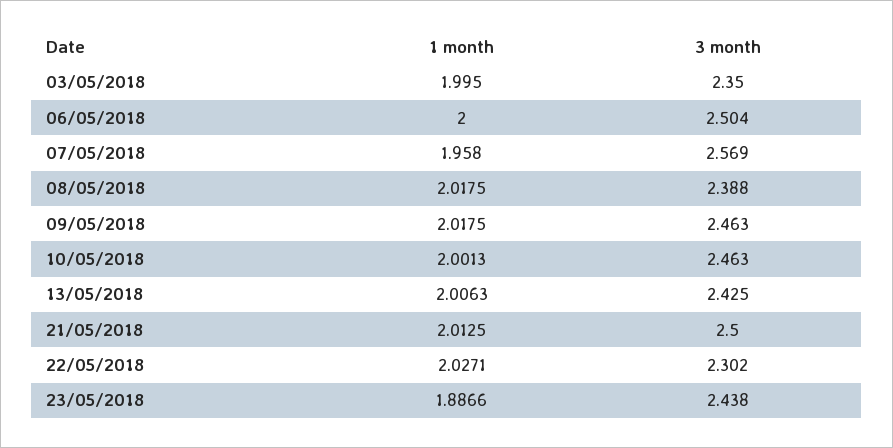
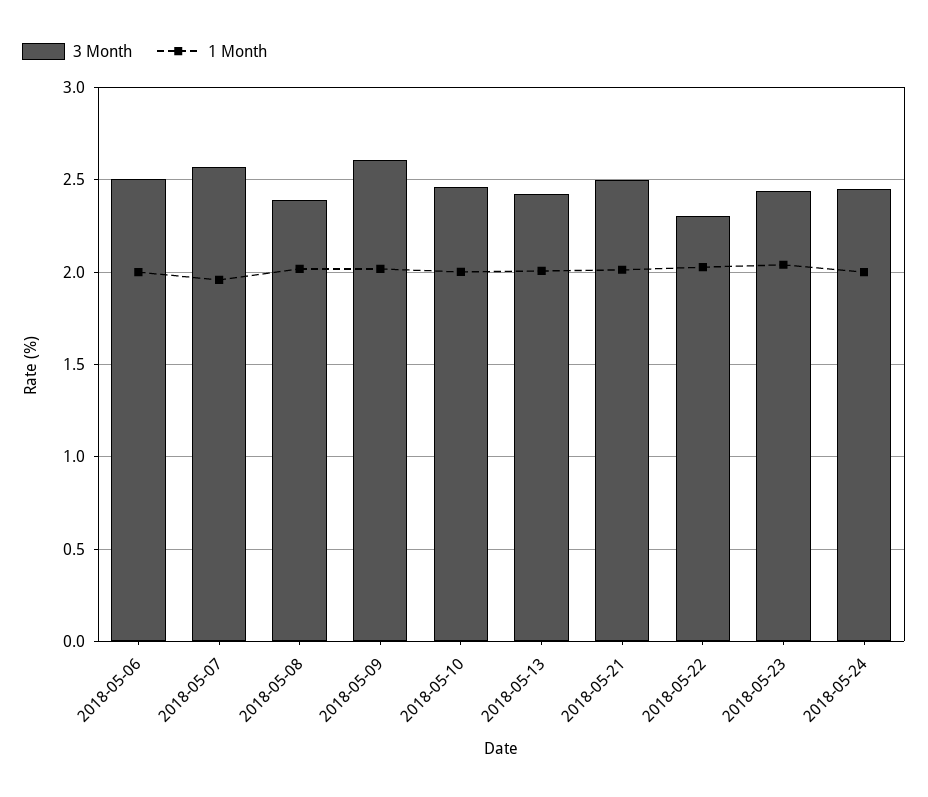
1 month, 03/05/2018: 1.995 -> none
3 month, 03/05/2018: 2.35 -> none
3 month, 09/05/2018: 2.463 -> 2.6
1 month, 23/05/2018: 1.8866 -> 2.05
3 month, 2018-05-24: none -> 2.45
1 month, 2018-05-24: none -> 2

